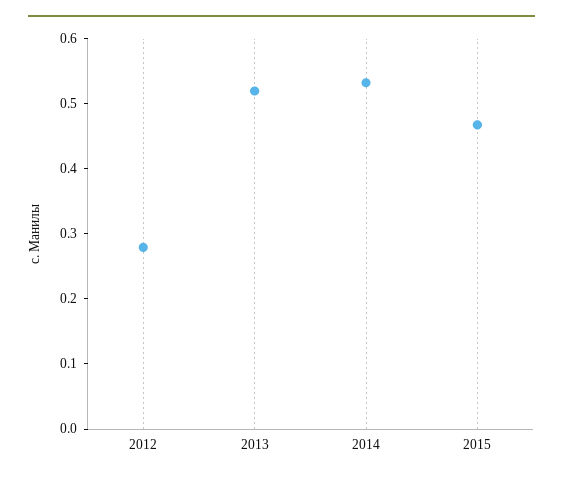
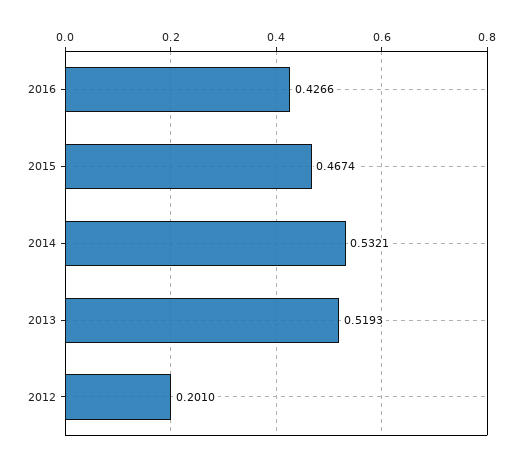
2012: 0.28 -> 0.201
2016: none -> 0.4266

